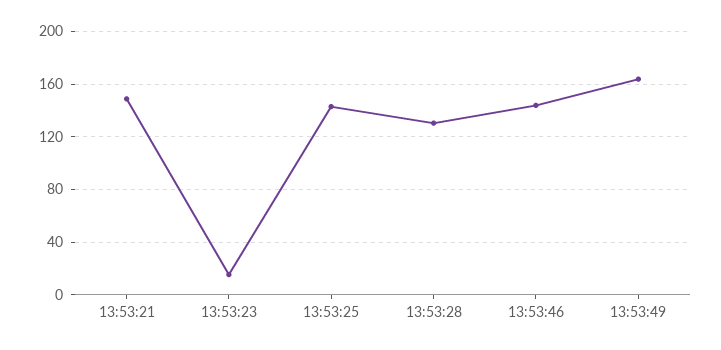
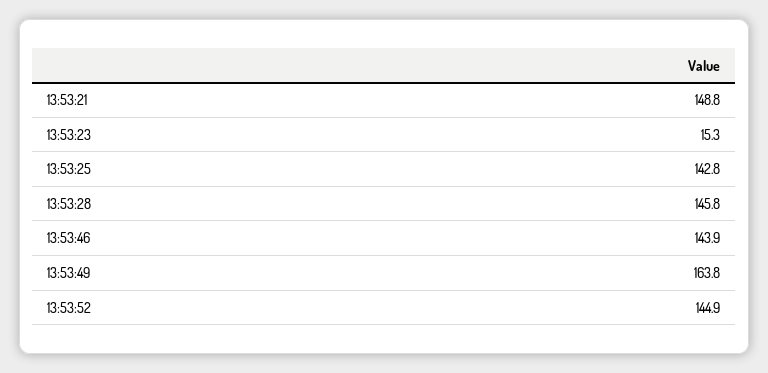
13:53:28: 130 -> 145.8
13:53:52: none -> 144.9

